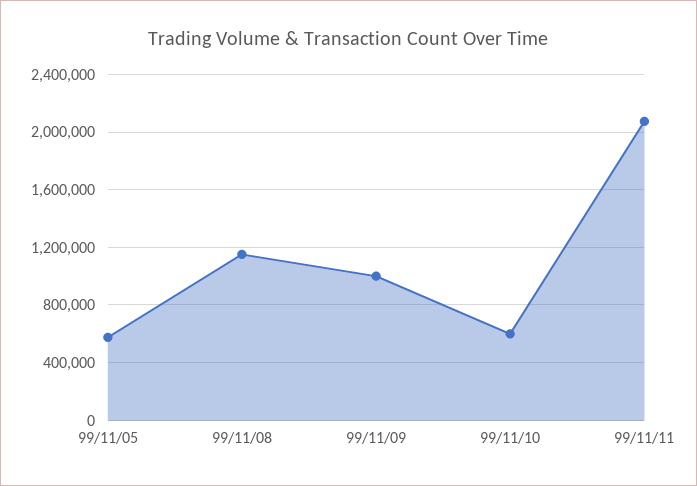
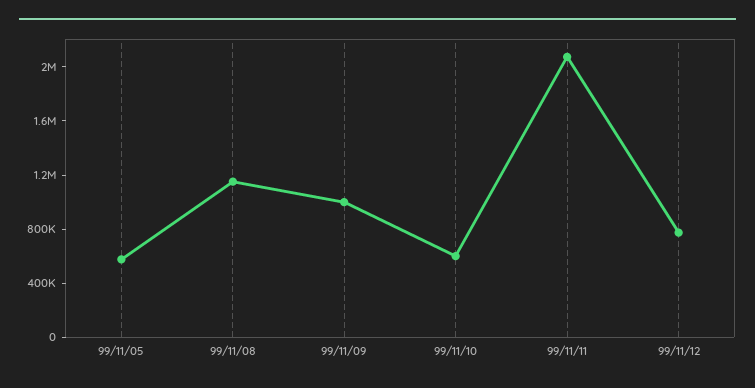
99/11/12: none -> 800000

